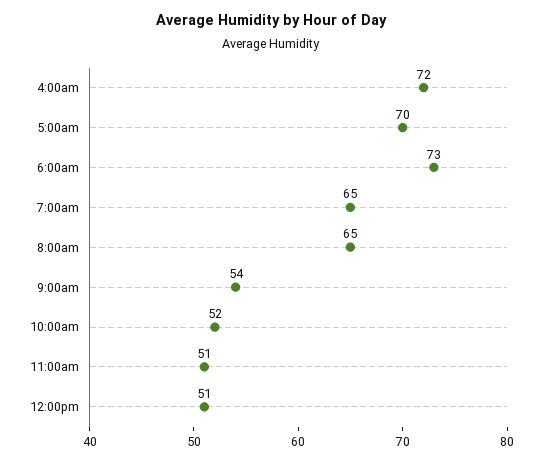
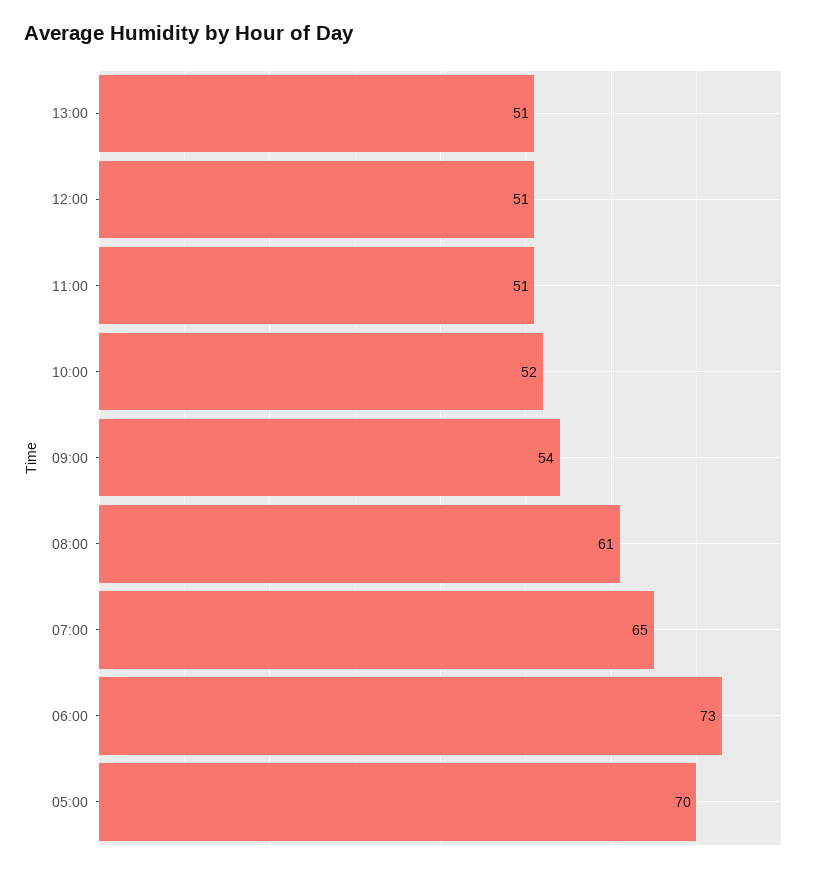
4:00am: 72 -> none
8:00am: 65 -> 61
13:00: none -> 51

